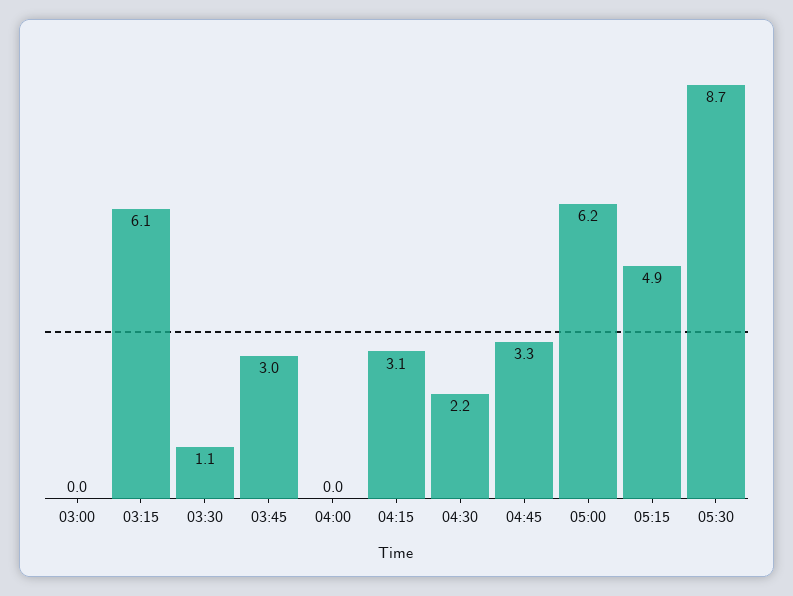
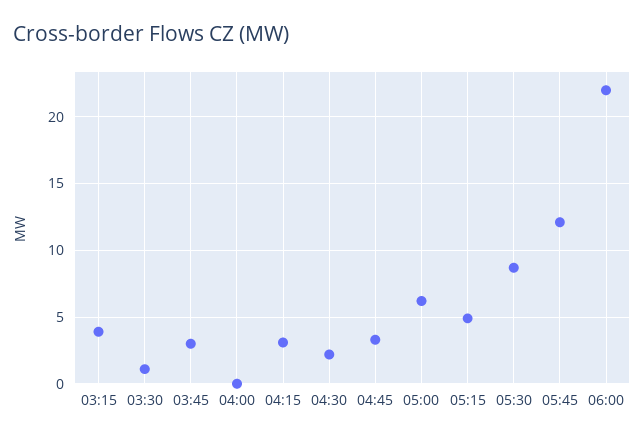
03:00: 0 -> none
03:15: 6.1 -> 4
05:45: none -> 12
06:00: none -> 22

